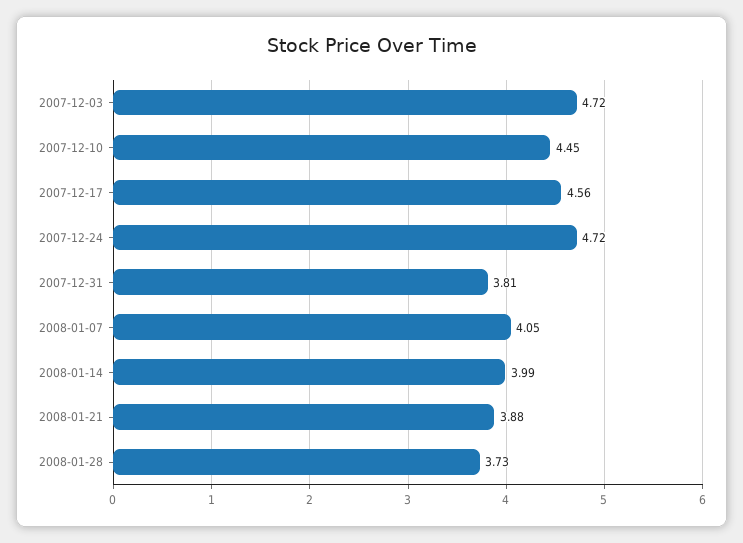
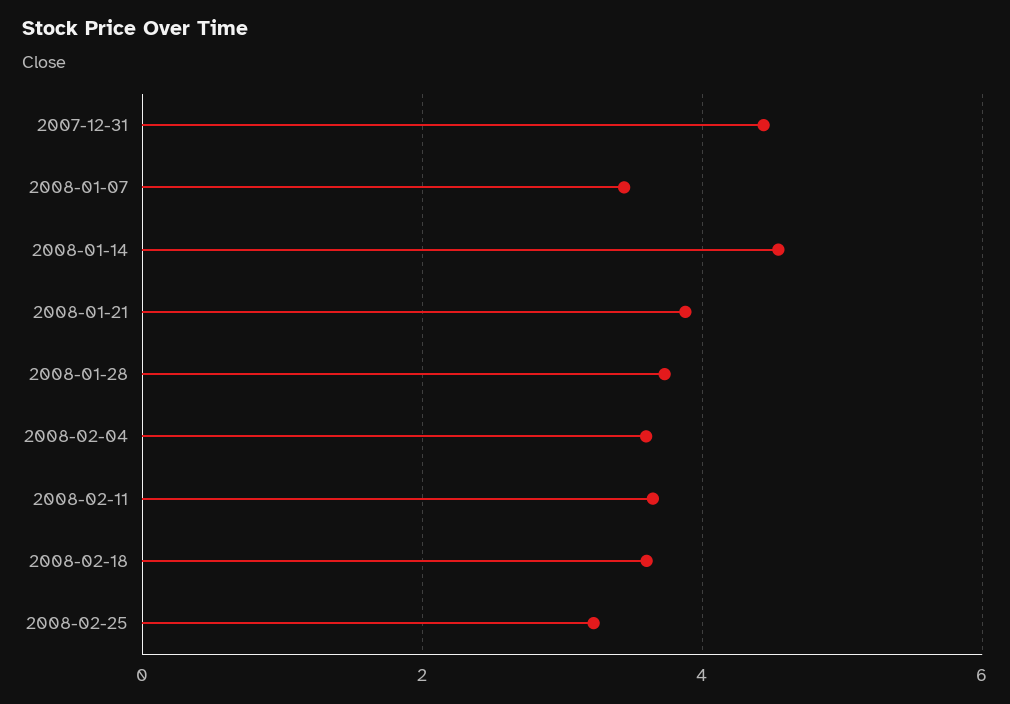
2007-12-03: 4.72 -> none
2007-12-10: 4.45 -> none
2007-12-17: 4.56 -> none
2007-12-24: 4.72 -> none
2007-12-31: 3.81 -> 4.4
2008-01-07: 4.05 -> 3.4
2008-01-14: 3.99 -> 4.6
2008-02-04: none -> 3.6
2008-02-11: none -> 3.6
2008-02-18: none -> 3.6
2008-02-25: none -> 3.2

